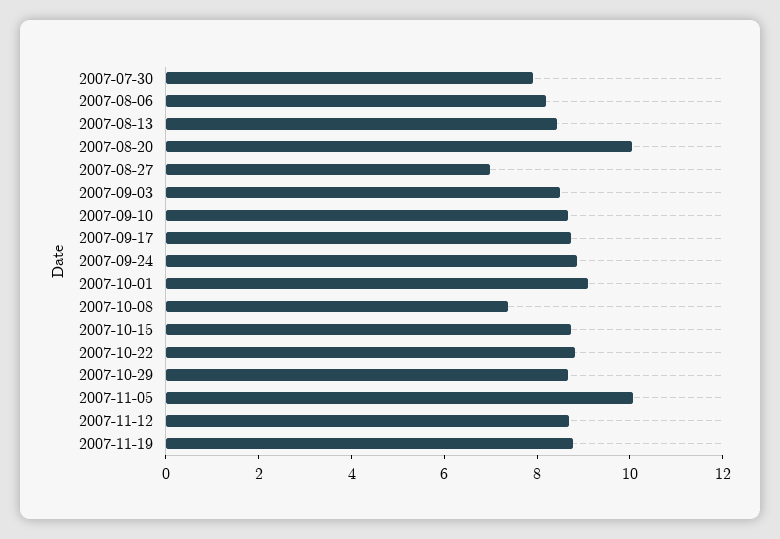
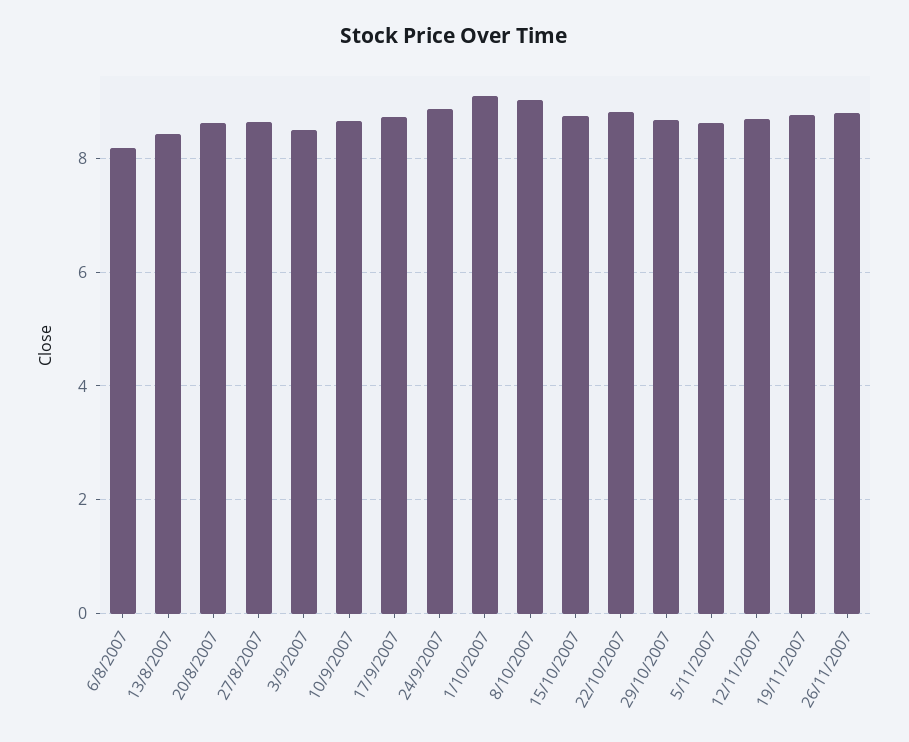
2007-07-30: 8 -> none
2007-08-20: 10 -> 8.6
2007-08-27: 7 -> 8.6
2007-10-08: 7.5 -> 9
2007-11-05: 10 -> 8.6
26/11/2007: none -> 8.8

